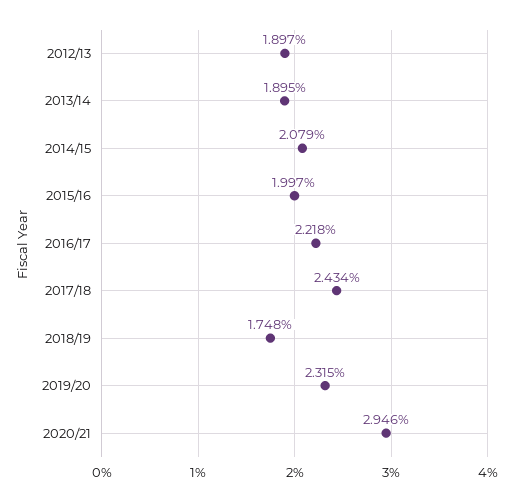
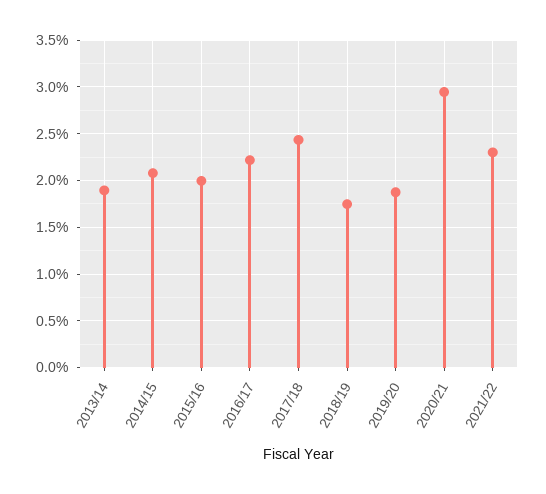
2012/13: 1.897 -> none
2019/20: 2.315 -> 1.9
2021/22: none -> 2.3

